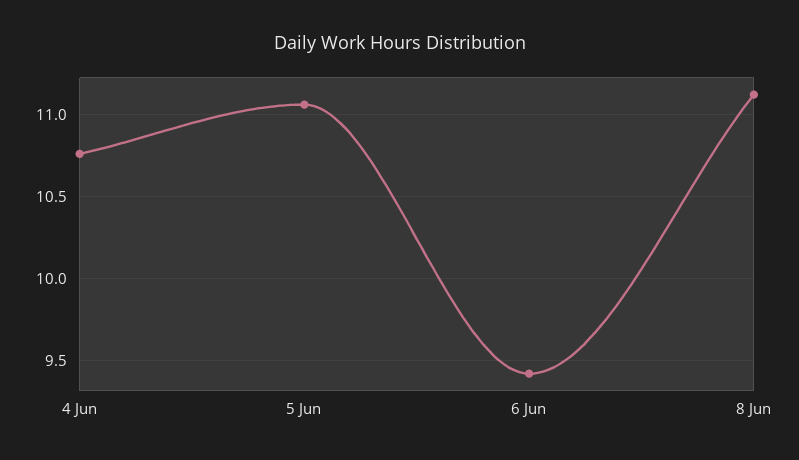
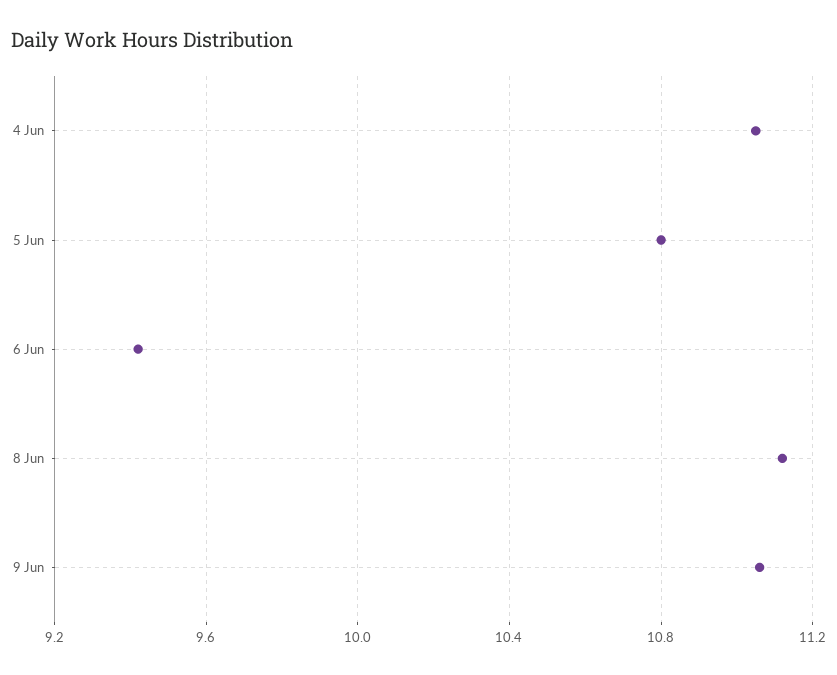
4 Jun: 10.75 -> 11.05
5 Jun: 11.05 -> 10.8
9 Jun: none -> 11.05

